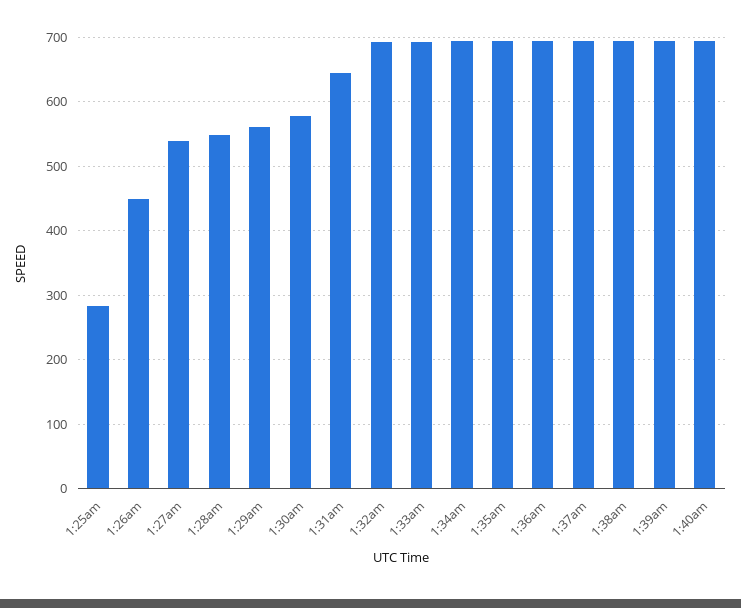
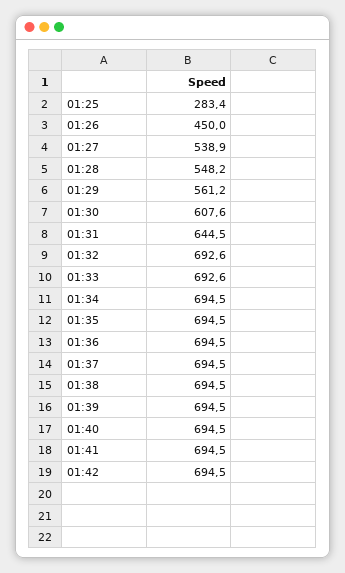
1:30am: 580 -> 607.6
01:41: none -> 694.5
01:42: none -> 694.5

